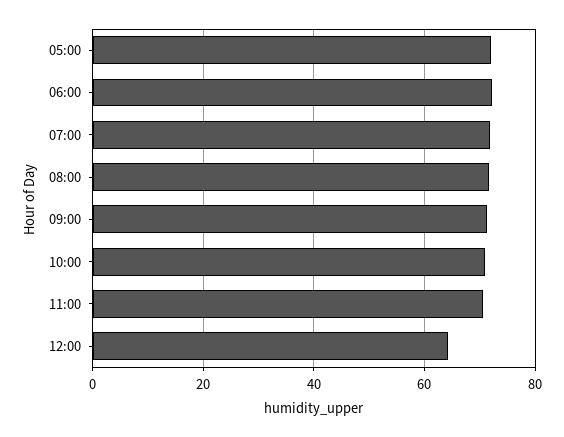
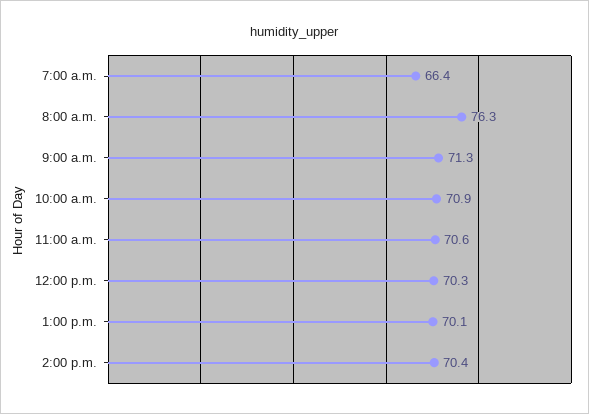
05:00: 72 -> none
06:00: 72 -> none
07:00: 72 -> 66.4
08:00: 72 -> 76.3
12:00: 64 -> 70.3
1:00 p.m.: none -> 70.1
2:00 p.m.: none -> 70.4

